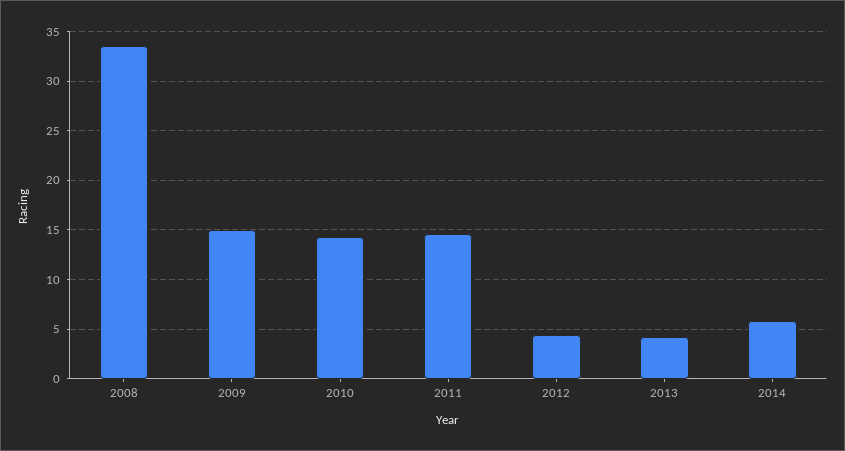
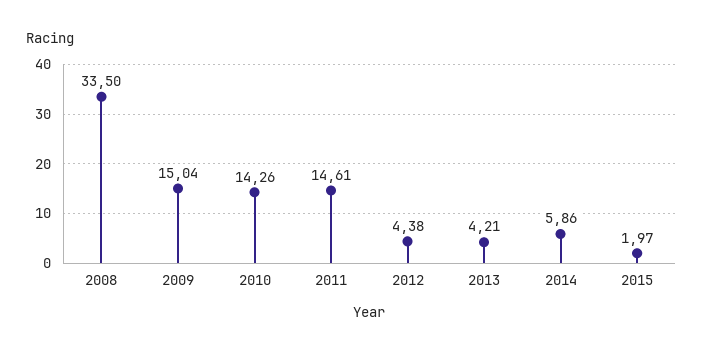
2015: none -> 1.97

